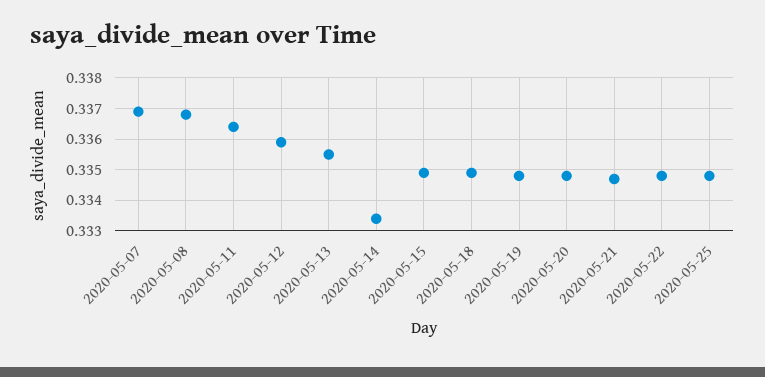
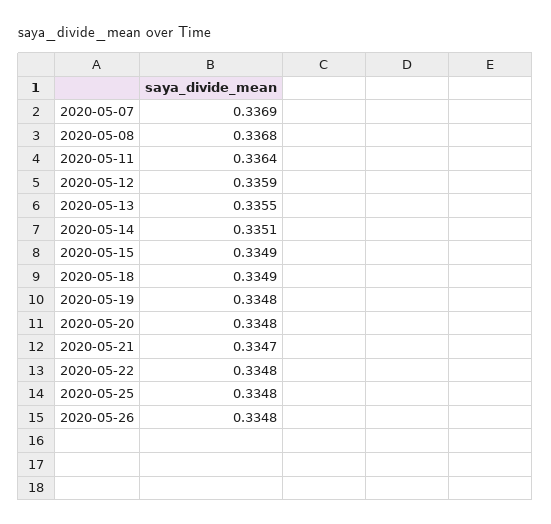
2020-05-14: 0.3335 -> 0.3351
2020-05-26: none -> 0.3348

